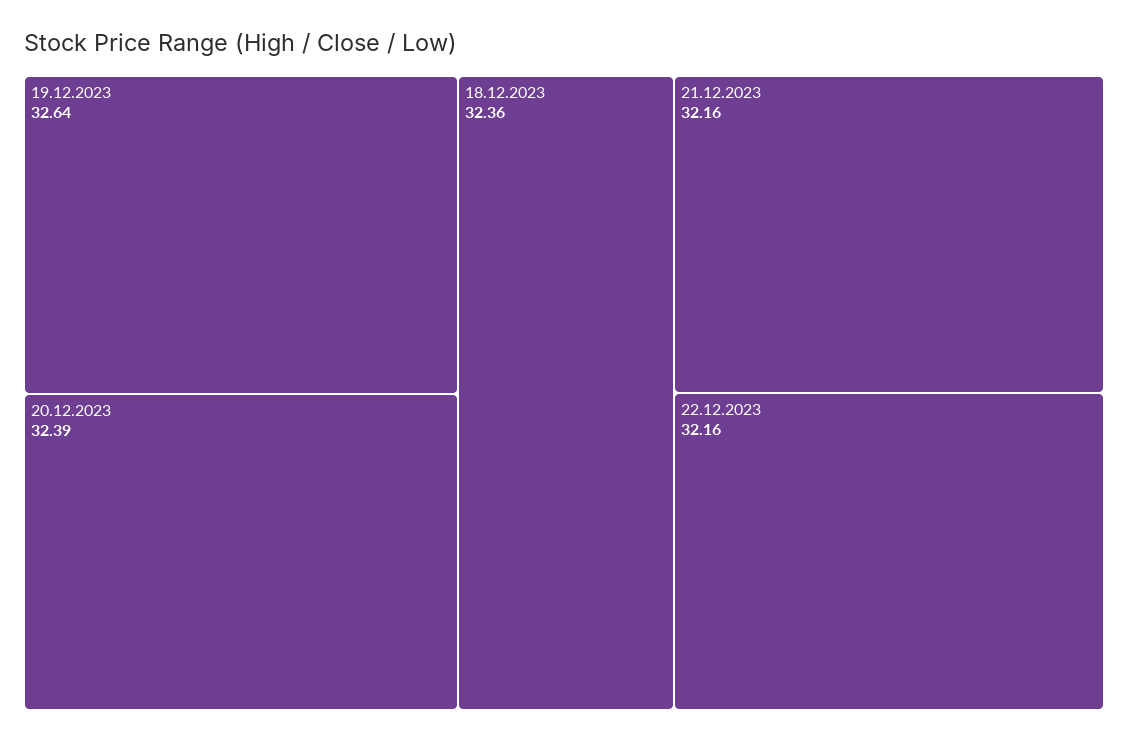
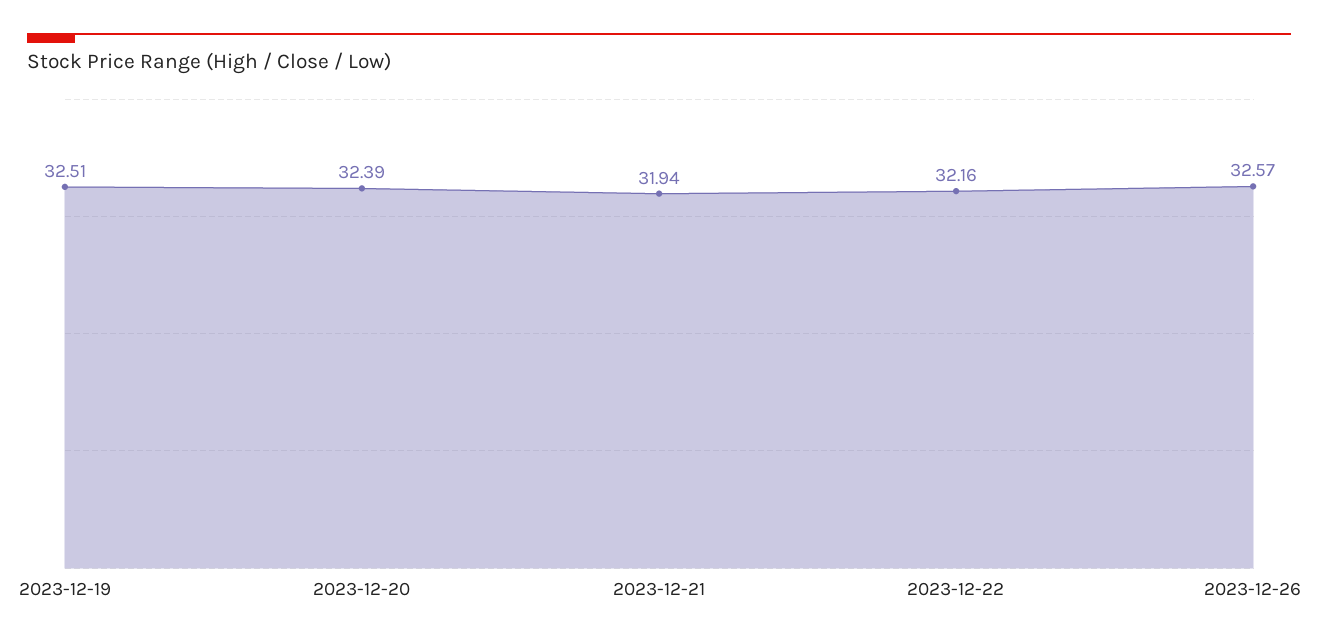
19.12.2023: 32.64 -> 32.51
18.12.2023: 32.36 -> none
21.12.2023: 32.16 -> 31.94
2023-12-26: none -> 32.57

